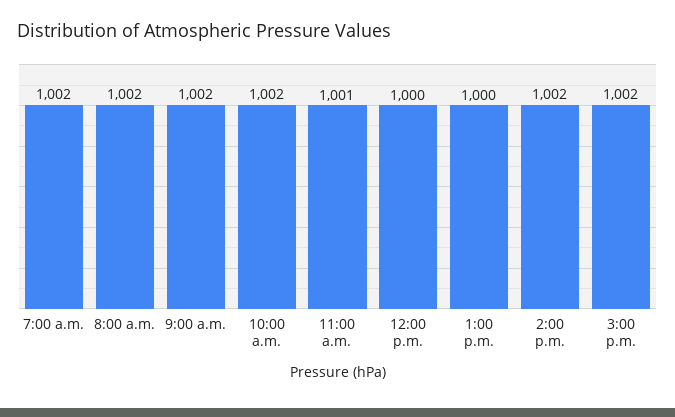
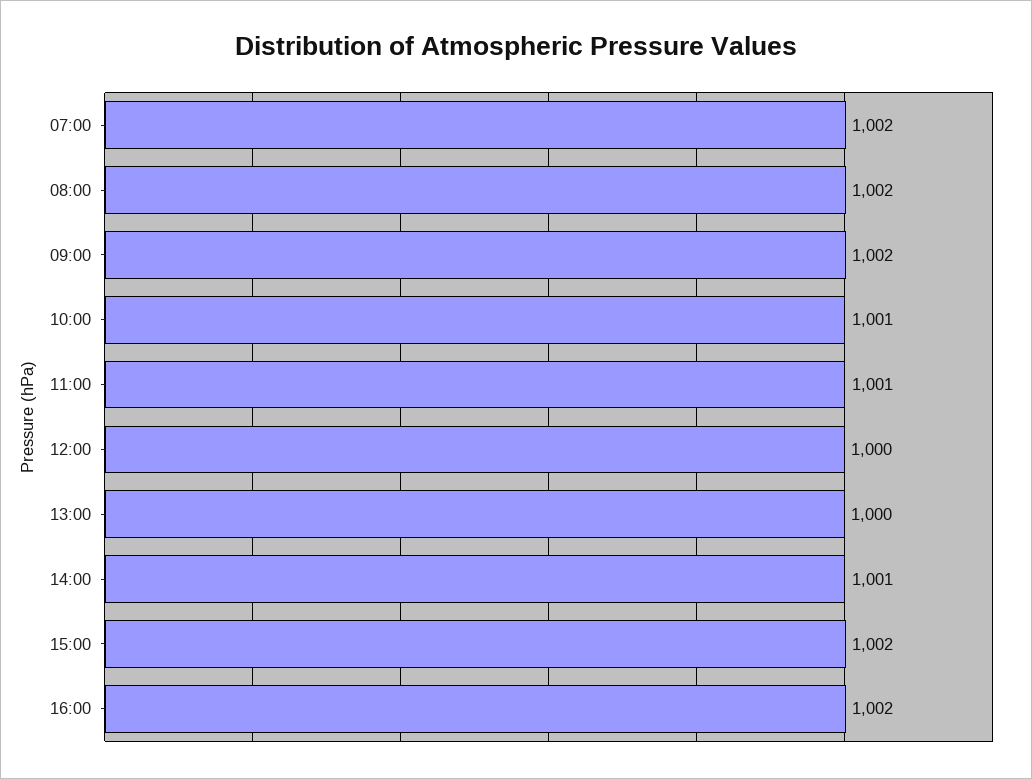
10:00 a.m.: 1002 -> 1001
2:00 p.m.: 1002 -> 1001
16:00: none -> 1002

